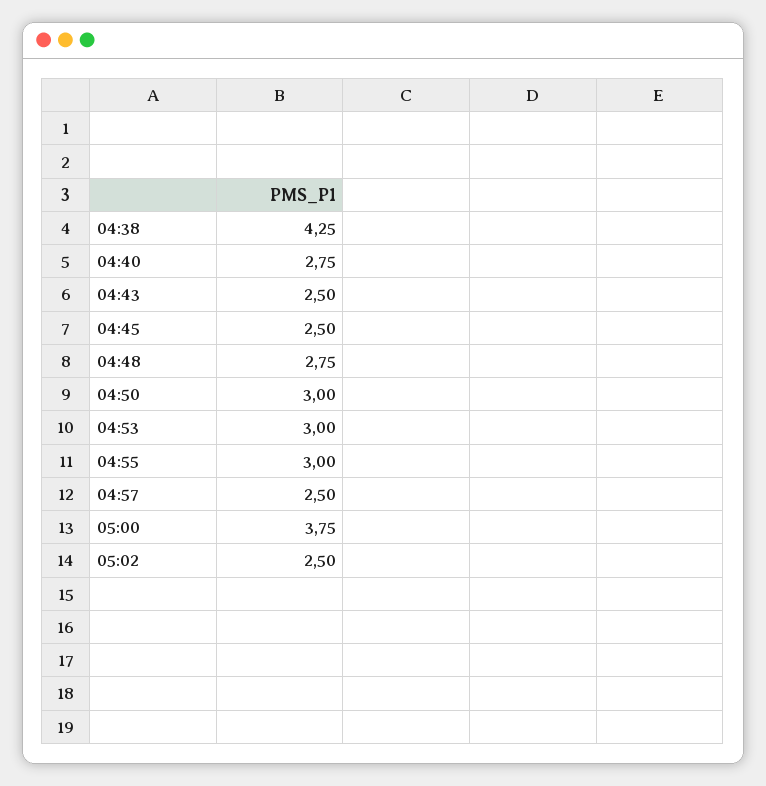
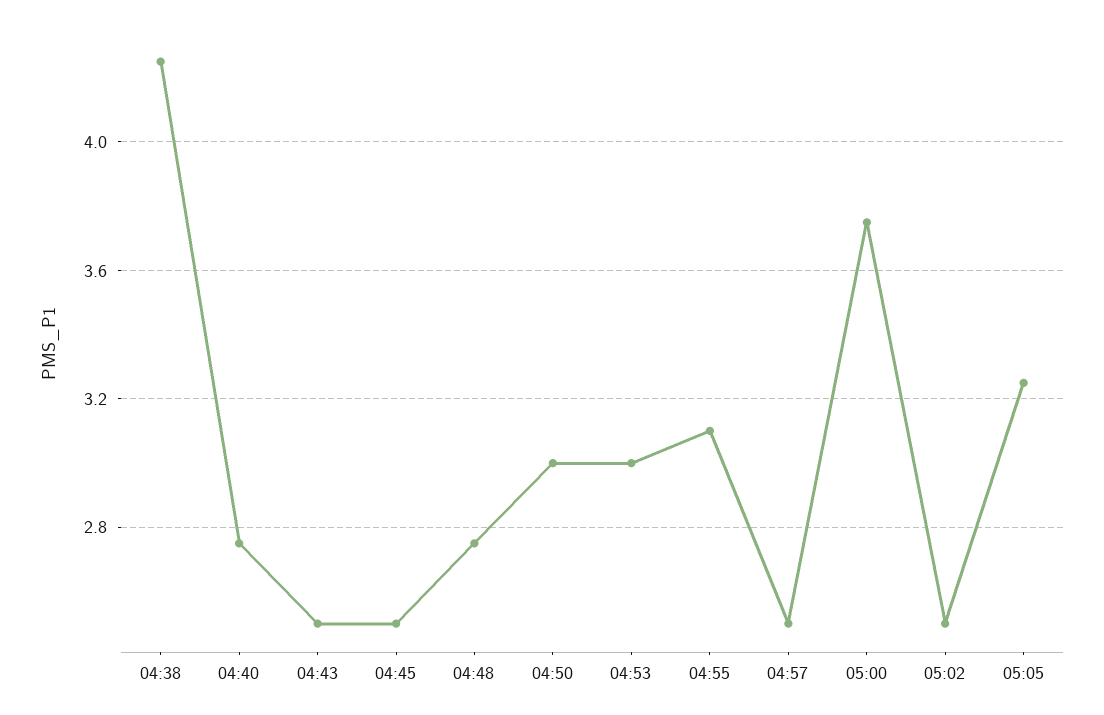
04:55: 3 -> 3.1
05:05: none -> 3.25

